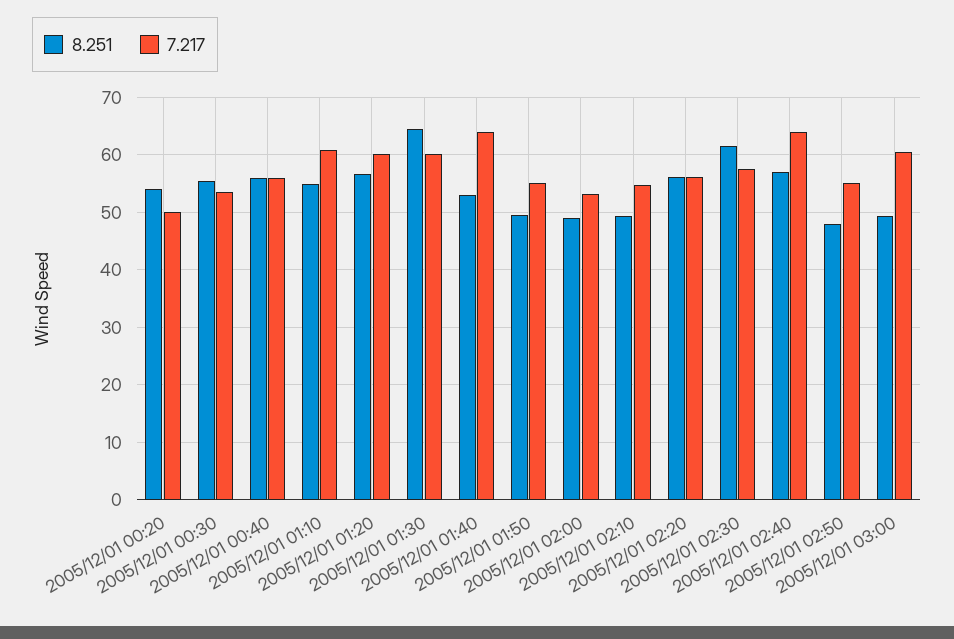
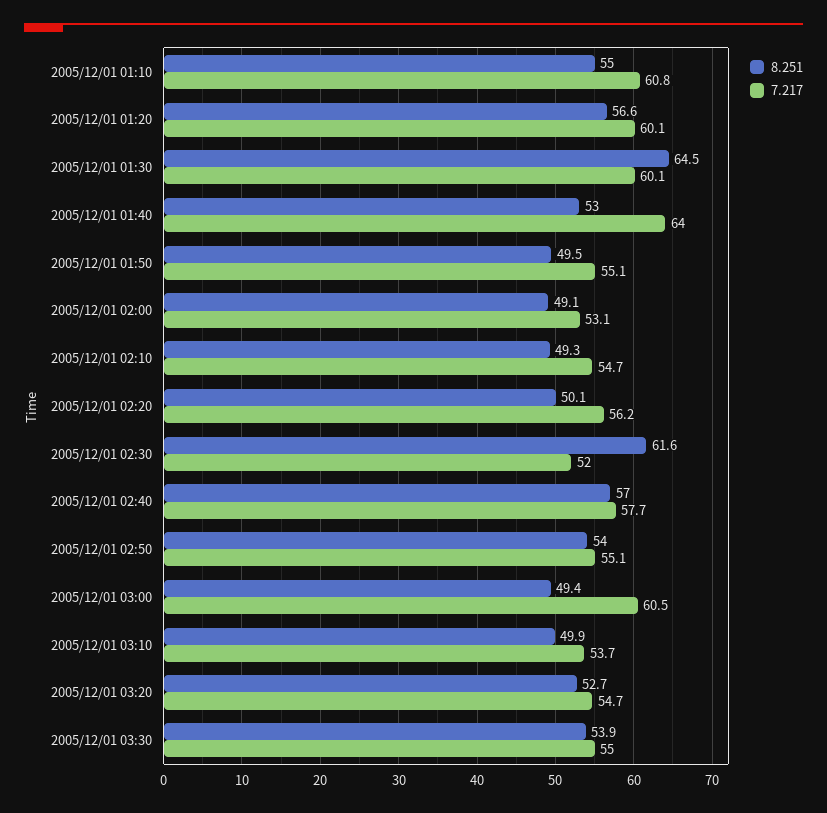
8.251, 2005/12/01 00:20: 54 -> none
7.217, 2005/12/01 00:20: 50 -> none
8.251, 2005/12/01 00:30: 56 -> none
7.217, 2005/12/01 00:30: 54 -> none
8.251, 2005/12/01 00:40: 56 -> none
7.217, 2005/12/01 00:40: 56 -> none
8.251, 2005/12/01 02:20: 56 -> 50.1
7.217, 2005/12/01 02:30: 58 -> 52
7.217, 2005/12/01 02:40: 64 -> 57.7
8.251, 2005/12/01 02:50: 48 -> 54
8.251, 2005/12/01 03:10: none -> 49.9
7.217, 2005/12/01 03:10: none -> 53.7
8.251, 2005/12/01 03:20: none -> 52.7
7.217, 2005/12/01 03:20: none -> 54.7
8.251, 2005/12/01 03:30: none -> 53.9
7.217, 2005/12/01 03:30: none -> 55

